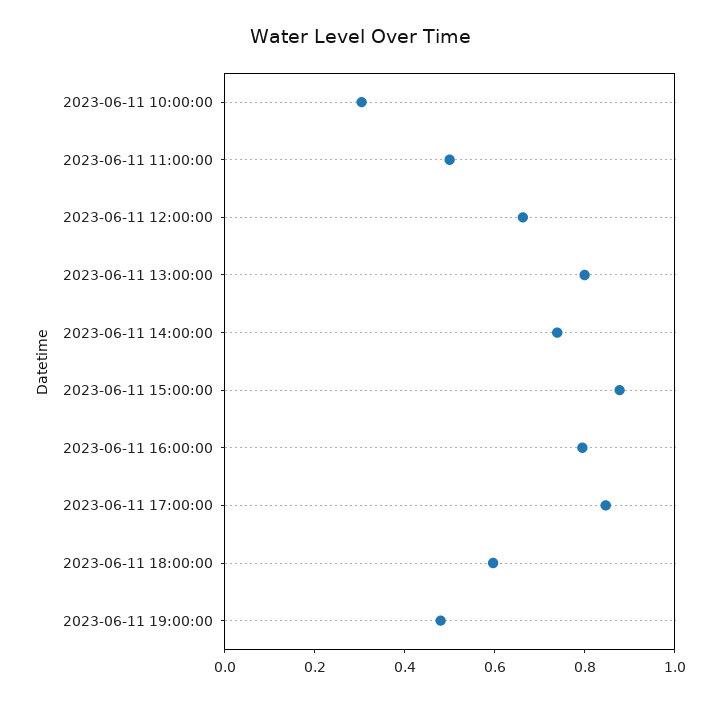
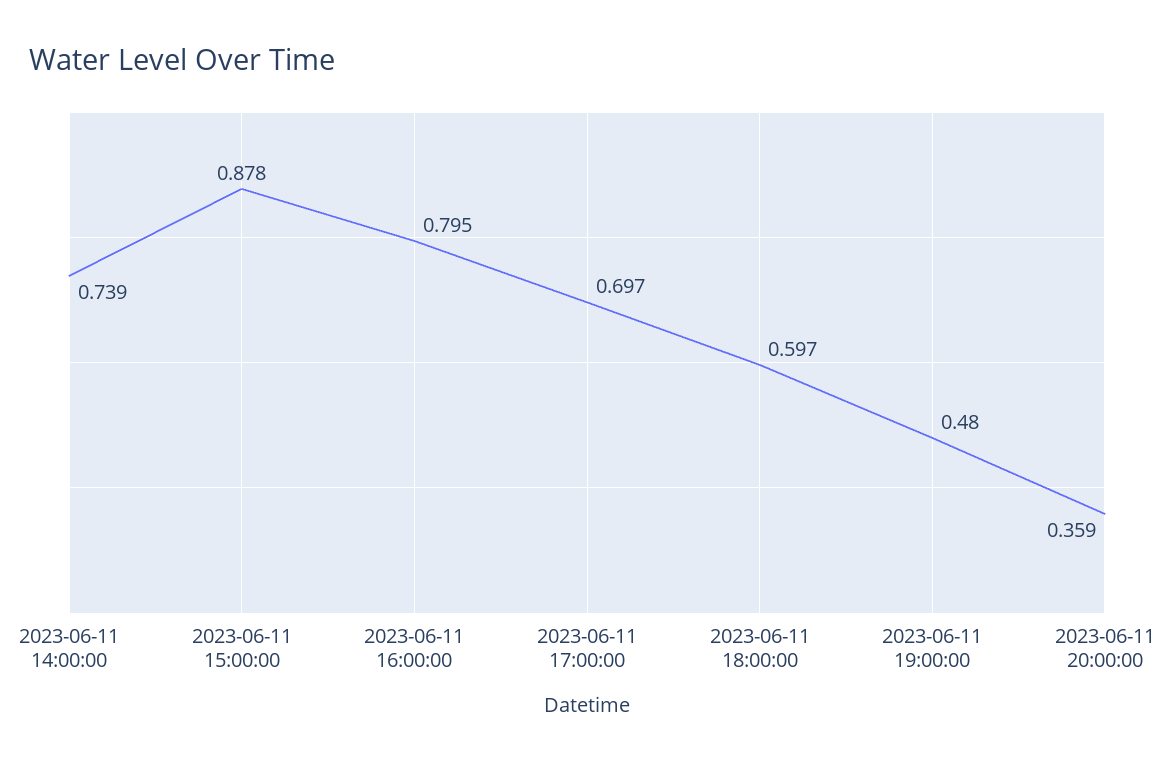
2023-06-11 10:00:00: 0.3 -> none
2023-06-11 11:00:00: 0.5 -> none
2023-06-11 12:00:00: 0.65 -> none
2023-06-11 13:00:00: 0.8 -> none
2023-06-11 17:00:00: 0.85 -> 0.697
2023-06-11 20:00:00: none -> 0.359

